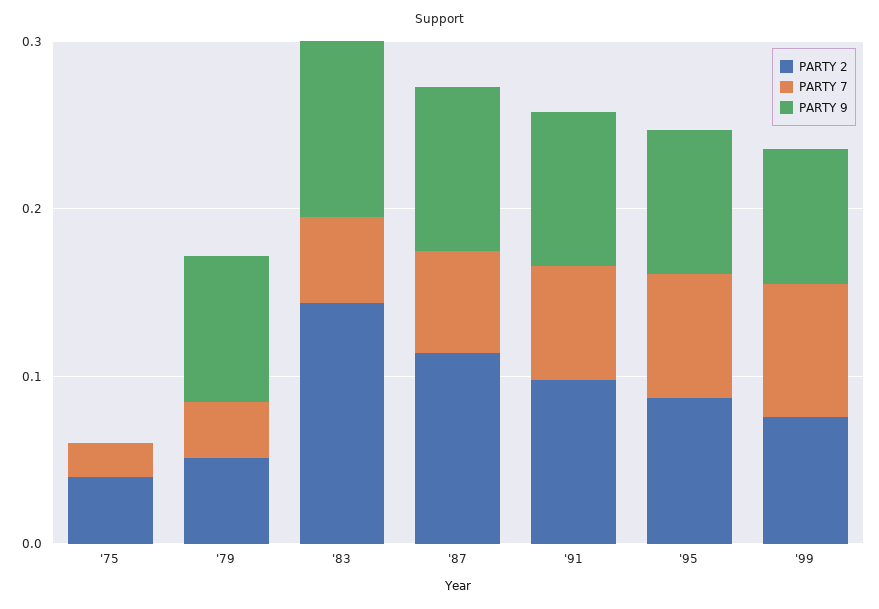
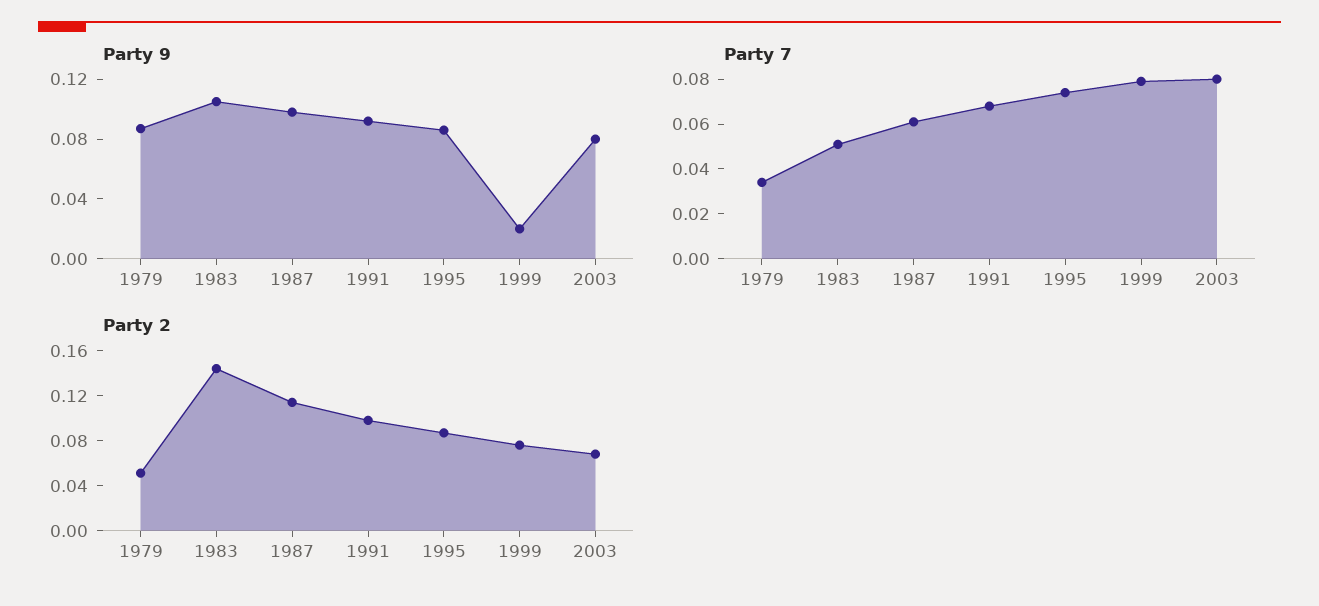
PARTY 2, '75: 0.04 -> none
PARTY 7, '75: 0.02 -> none
PARTY 9, '75: 0 -> none
PARTY 9, '99: 0.08 -> 0.02
PARTY 9, 2003: none -> 0.08
PARTY 7, 2003: none -> 0.08
PARTY 2, 2003: none -> 0.07

